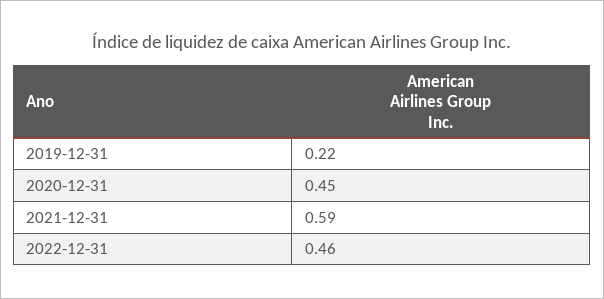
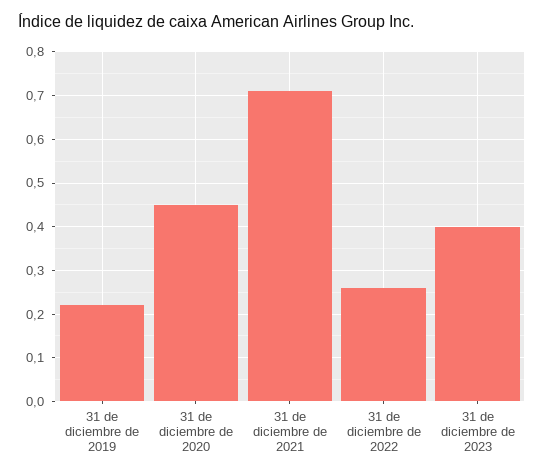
2021-12-31: 0.59 -> 0.7
2022-12-31: 0.46 -> 0.25
31 de diciembre de 2023: none -> 0.4

